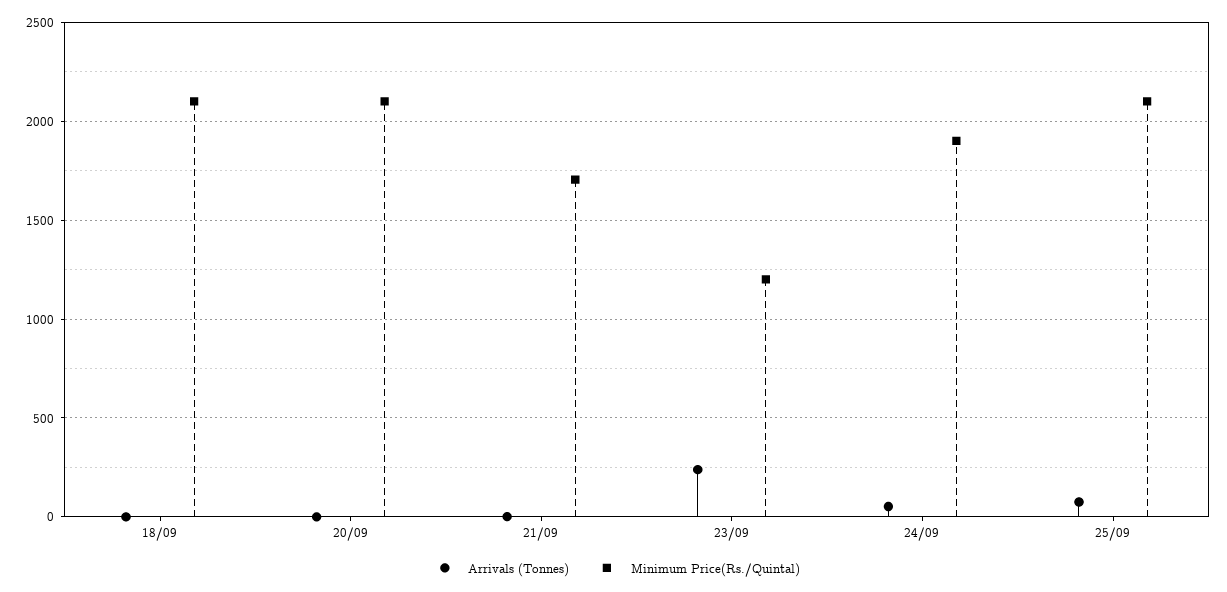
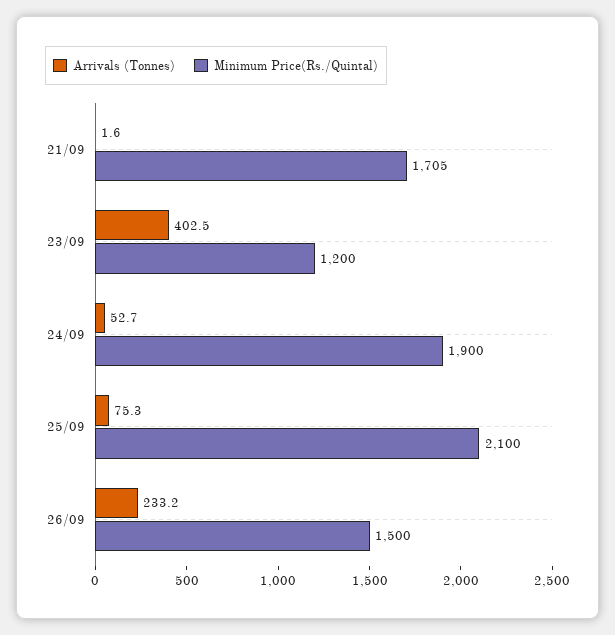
Arrivals (Tonnes), 18/09: 0 -> none
Minimum Price(Rs./Quintal), 18/09: 2100 -> none
Arrivals (Tonnes), 20/09: 0 -> none
Minimum Price(Rs./Quintal), 20/09: 2100 -> none
Arrivals (Tonnes), 23/09: 250 -> 402.5
Arrivals (Tonnes), 26/09: none -> 233.2
Minimum Price(Rs./Quintal), 26/09: none -> 1500

